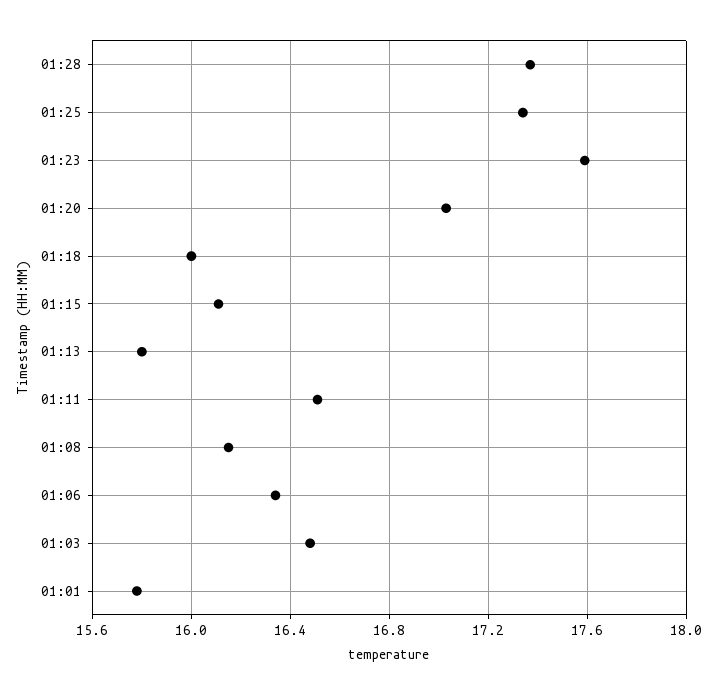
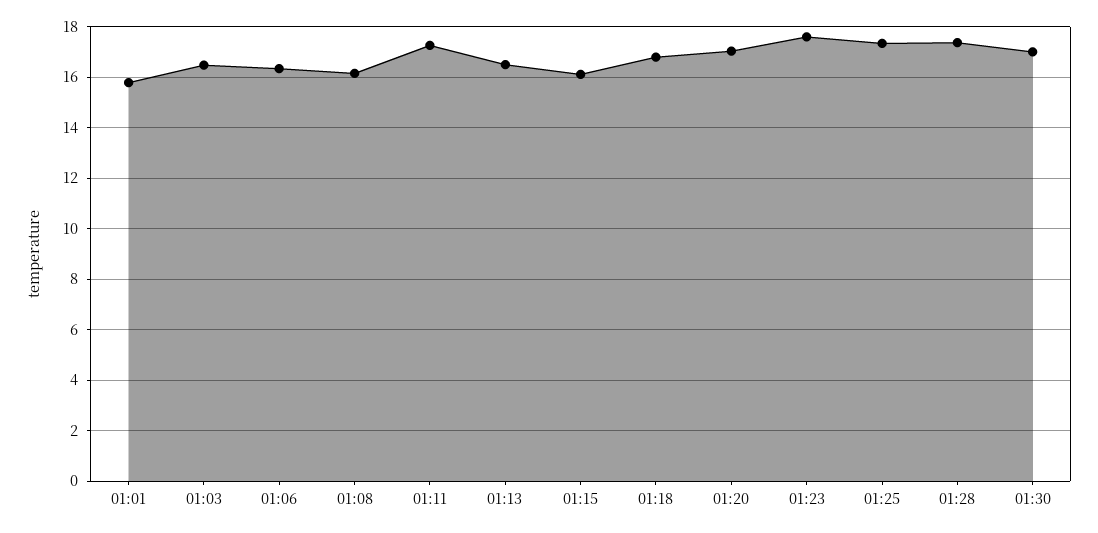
01:18: 16 -> 16.75
01:13: 15.8 -> 16.5
01:11: 16.5 -> 17.25
01:30: none -> 17

